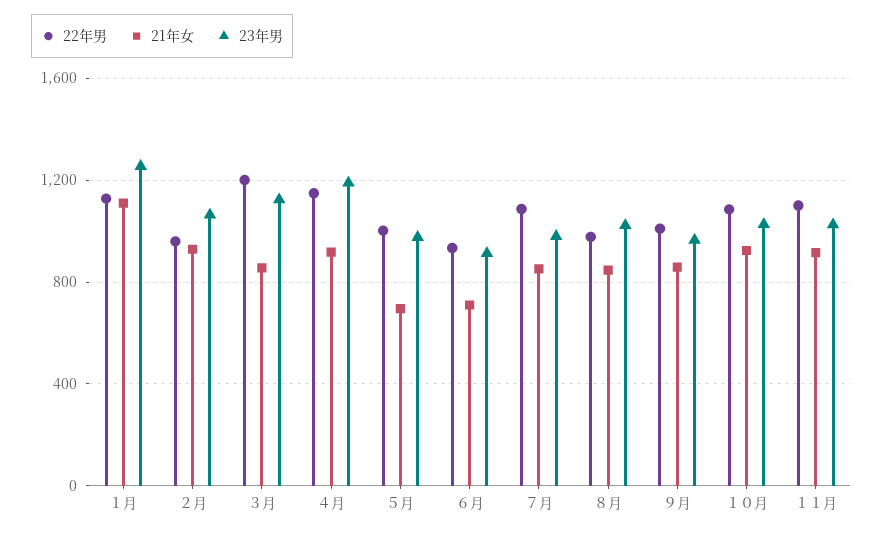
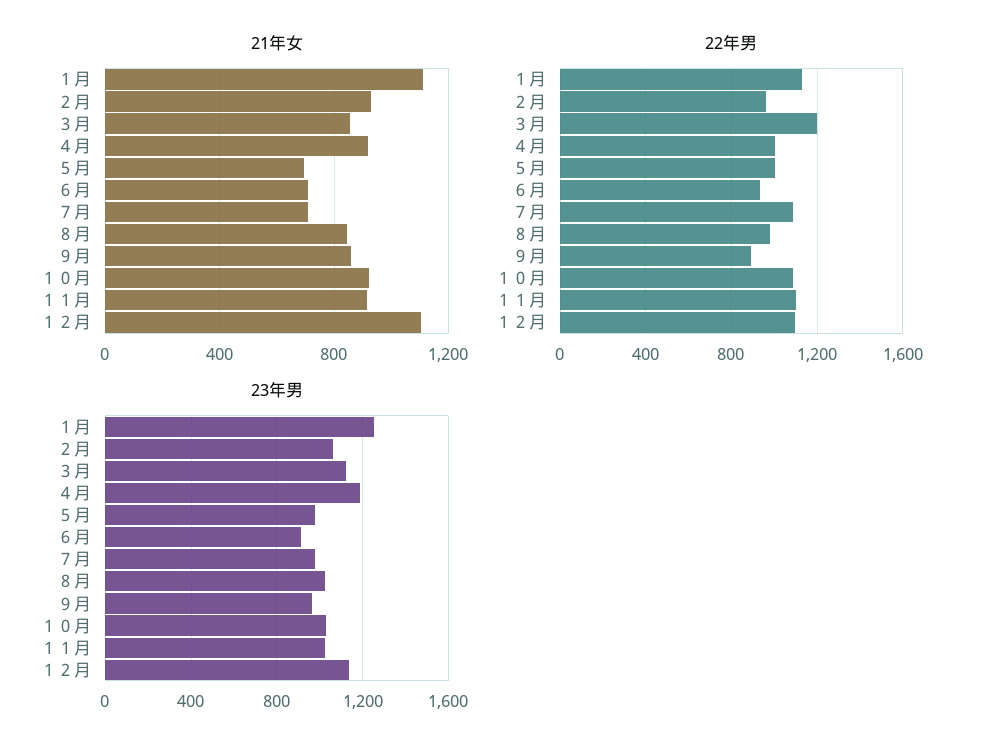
22年男, ４月: 1150 -> 1000
21年女, ７月: 850 -> 700
22年男, ９月: 1000 -> 900
21年女, １２月: none -> 1100
22年男, １２月: none -> 1100
23年男, １２月: none -> 1150

